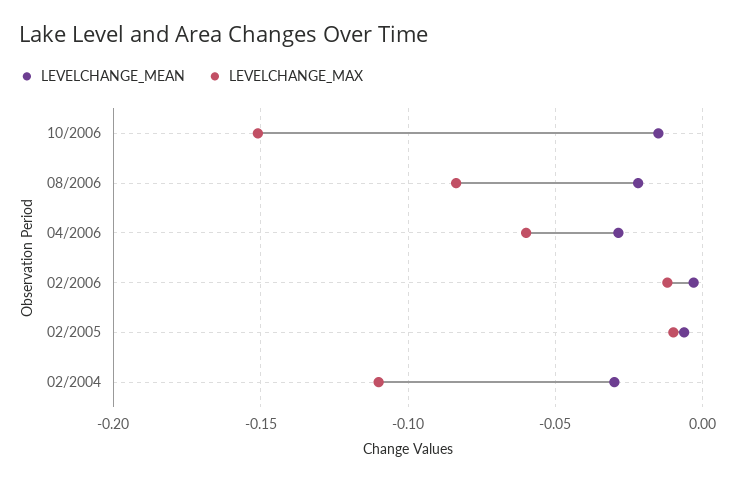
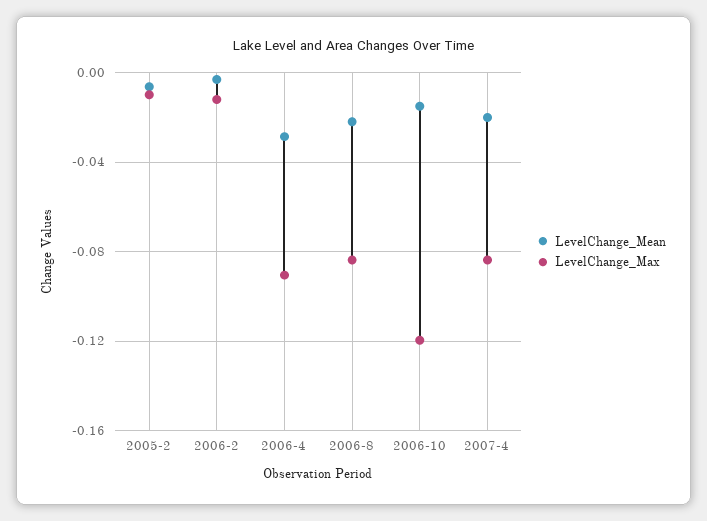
LEVELCHANGE_MAX, 10/2006: -0.15 -> -0.12
LEVELCHANGE_MAX, 04/2006: -0.06 -> -0.09
LEVELCHANGE_MEAN, 02/2004: -0.03 -> none
LEVELCHANGE_MAX, 02/2004: -0.11 -> none
LEVELCHANGE_MEAN, 2007-4: none -> -0.02
LEVELCHANGE_MAX, 2007-4: none -> -0.085

